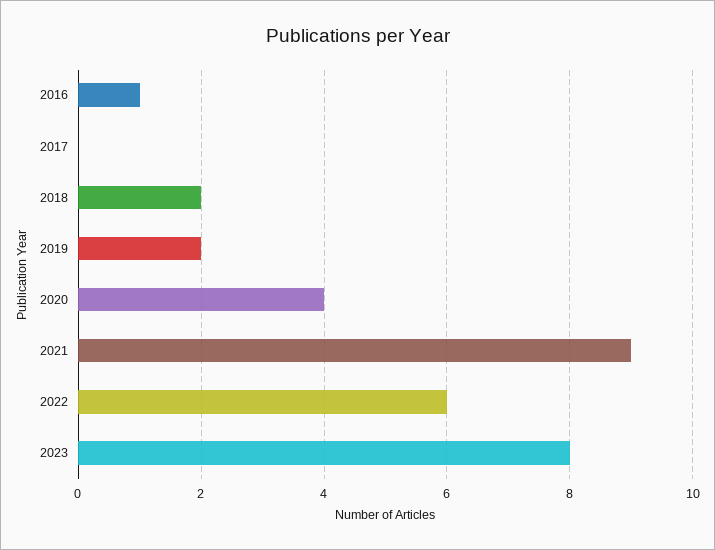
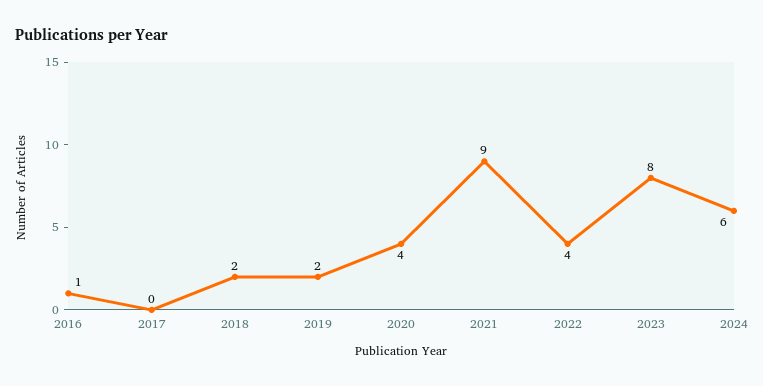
2022: 6 -> 4
2024: none -> 6

